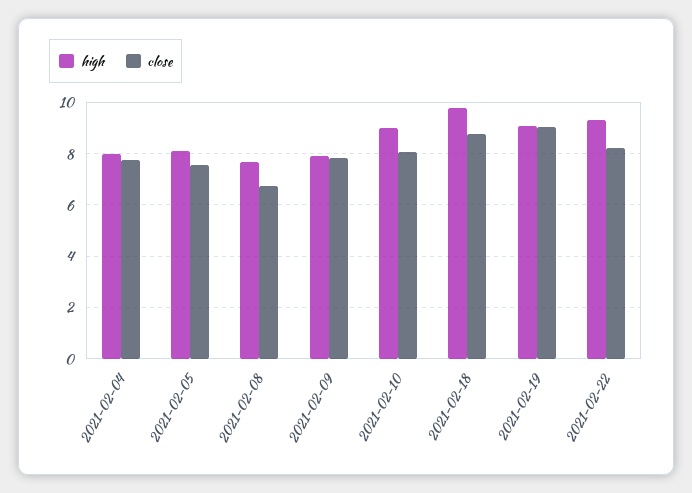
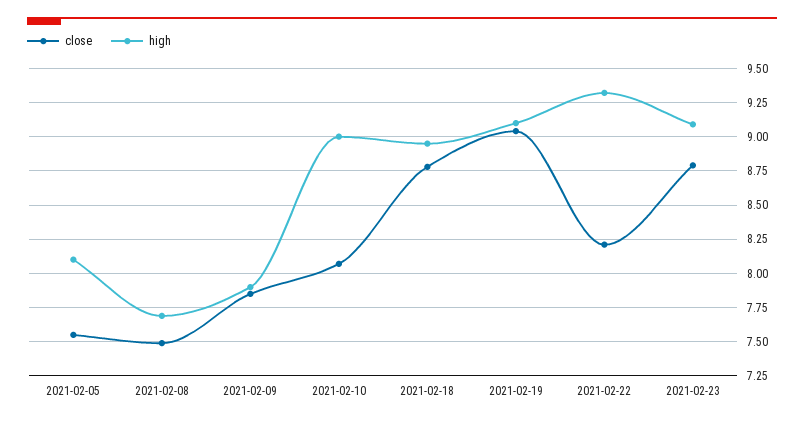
high, 2021-02-04: 8 -> none
close, 2021-02-04: 7.75 -> none
close, 2021-02-08: 6.75 -> 7.5
high, 2021-02-18: 9.75 -> 8.95
close, 2021-02-23: none -> 8.8
high, 2021-02-23: none -> 9.1

